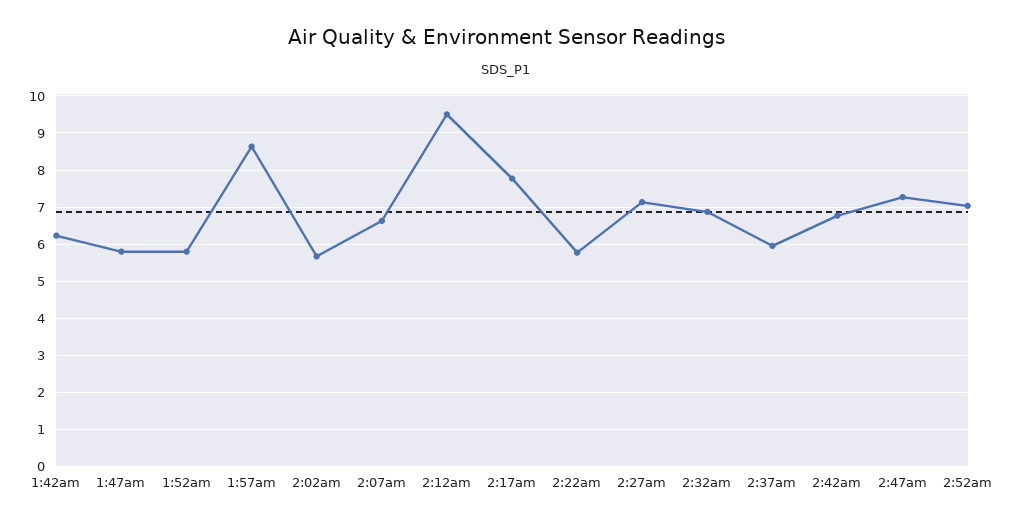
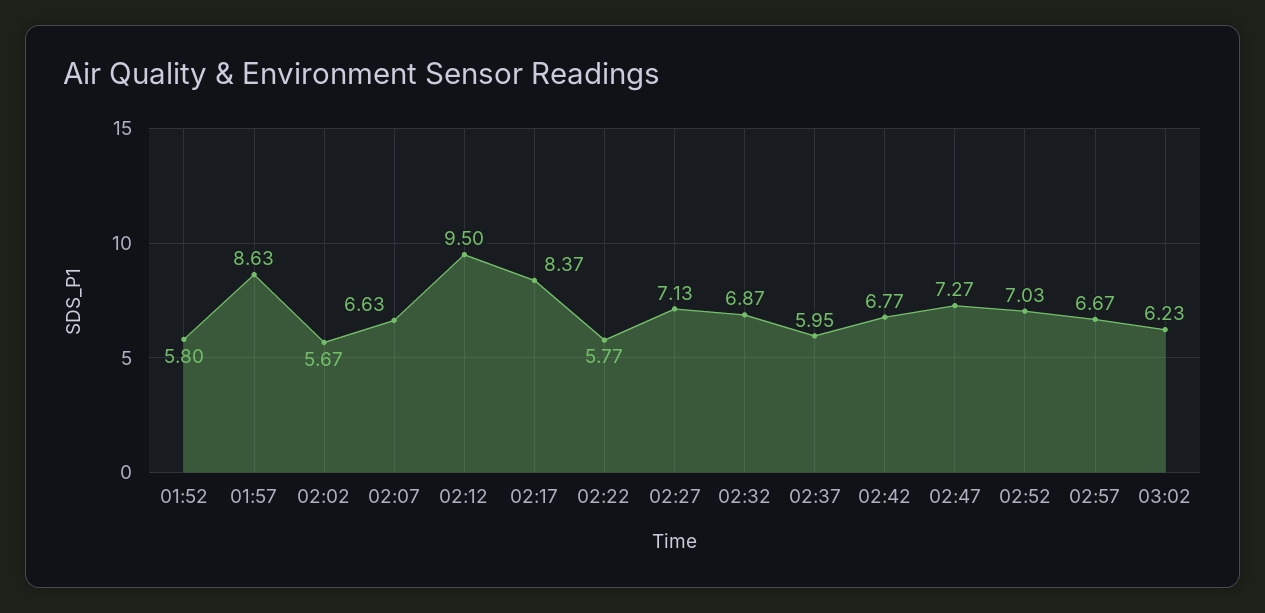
1:42am: 6.2 -> none
1:47am: 5.8 -> none
2:17am: 7.8 -> 8.37
02:57: none -> 6.67
03:02: none -> 6.23

